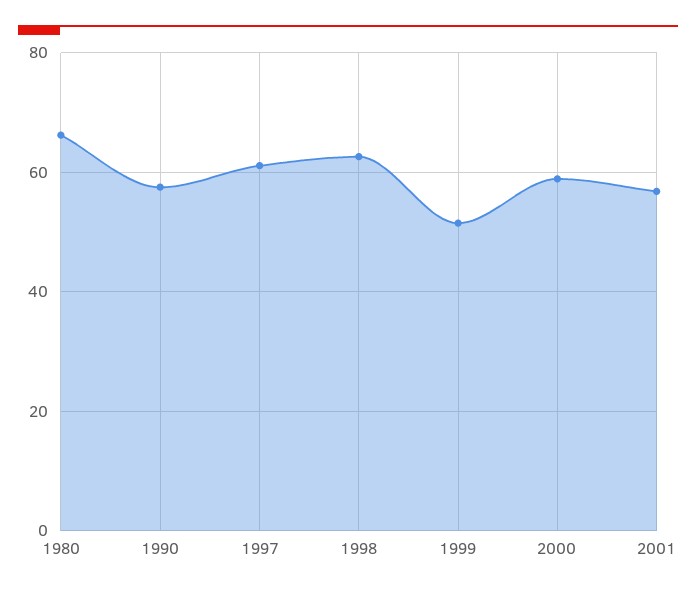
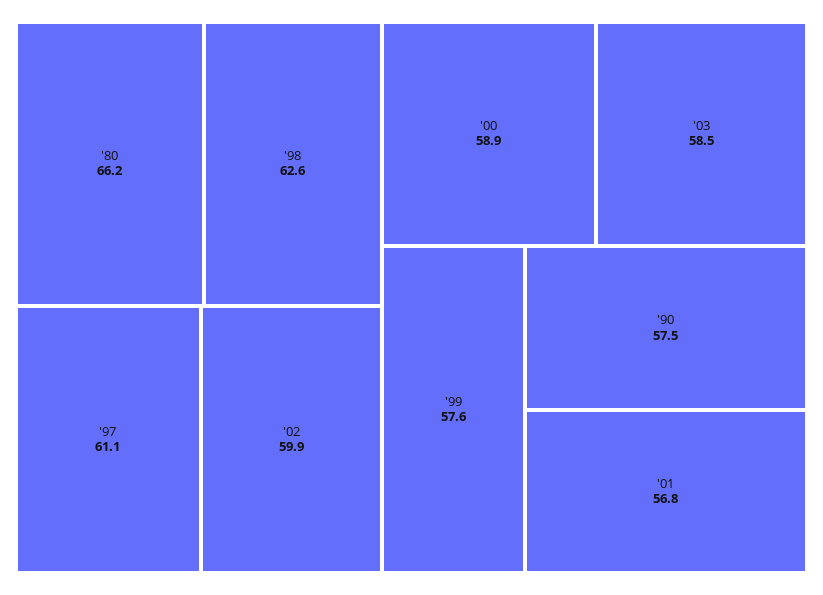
1999: 52 -> 57.6
'02: none -> 59.9
'03: none -> 58.5

